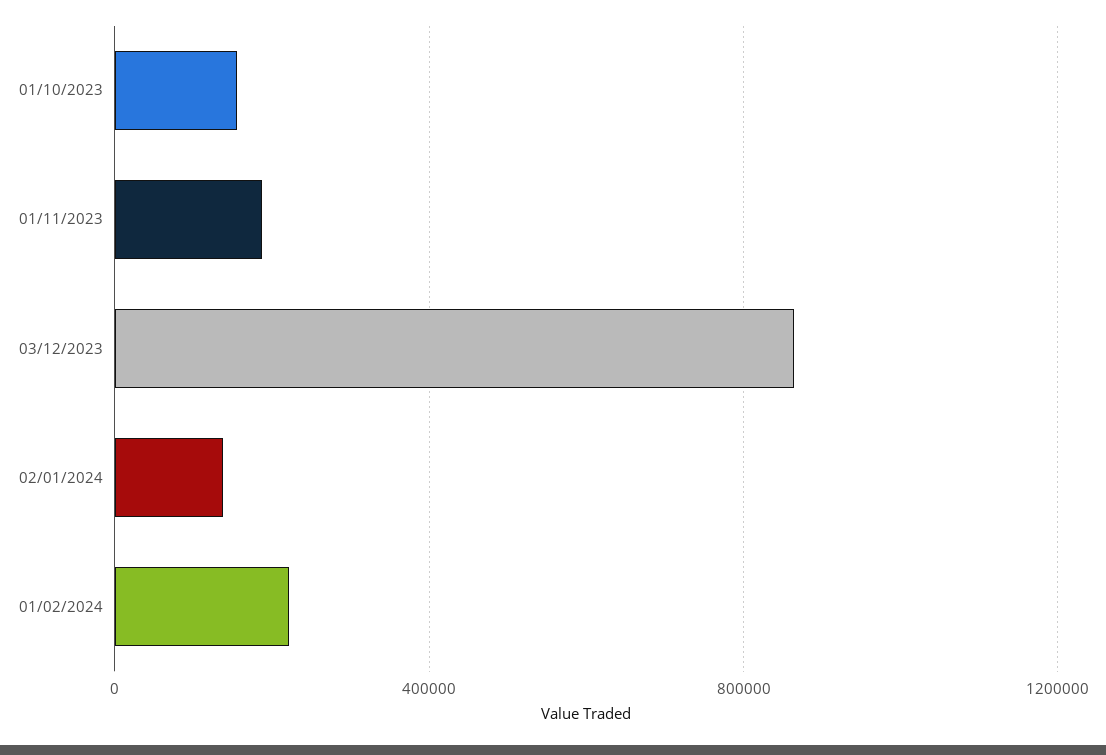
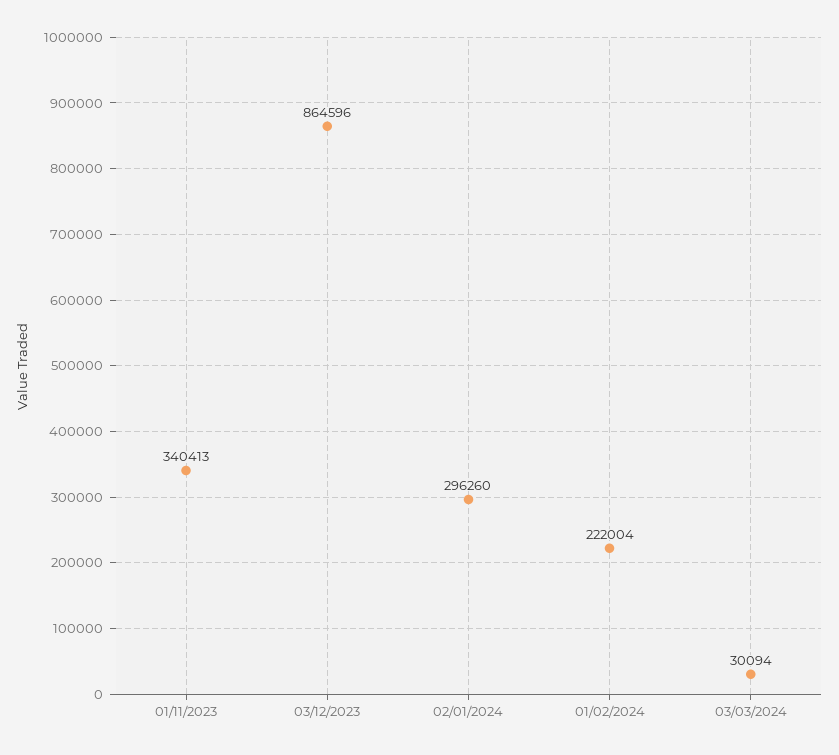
01/10/2023: 150000 -> none
01/11/2023: 200000 -> 340413
02/01/2024: 150000 -> 296260
03/03/2024: none -> 30094

